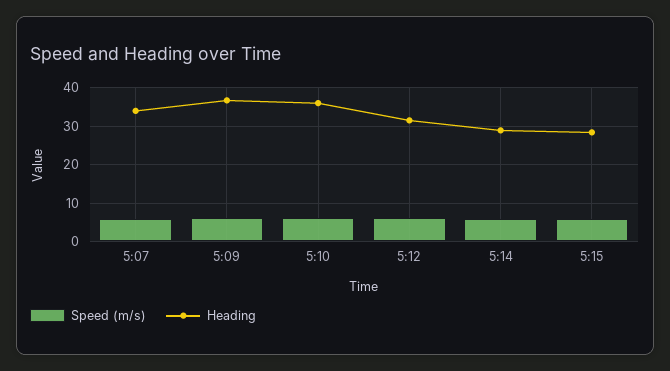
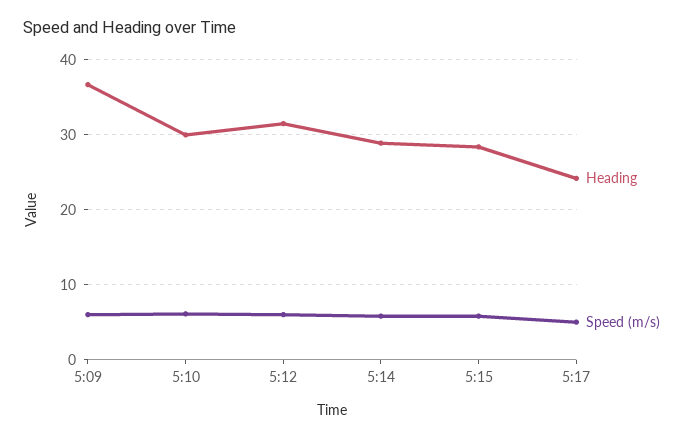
Speed (m/s), 5:07: 6 -> none
Heading, 5:07: 34 -> none
Heading, 5:10: 36 -> 30
Heading, 5:17: none -> 24
Speed (m/s), 5:17: none -> 5

